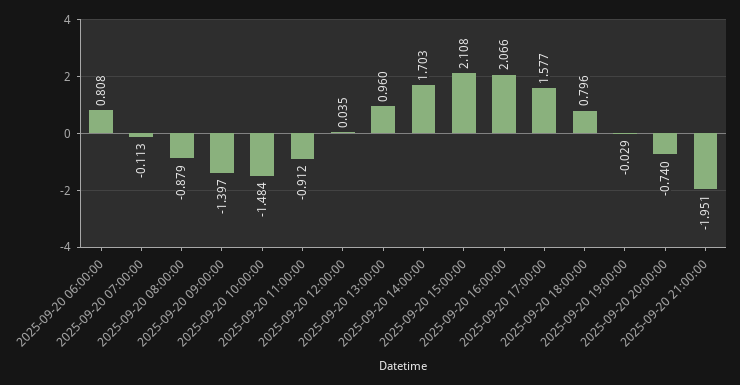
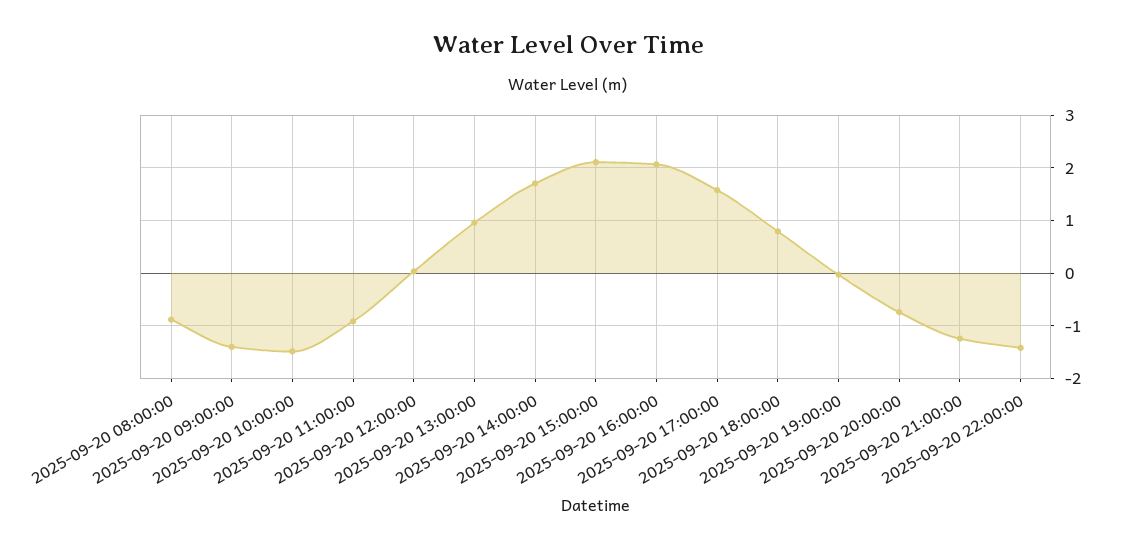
2025-09-20 06:00:00: 0.808 -> none
2025-09-20 07:00:00: -0.113 -> none
2025-09-20 21:00:00: -1.951 -> -1.2
2025-09-20 22:00:00: none -> -1.4

